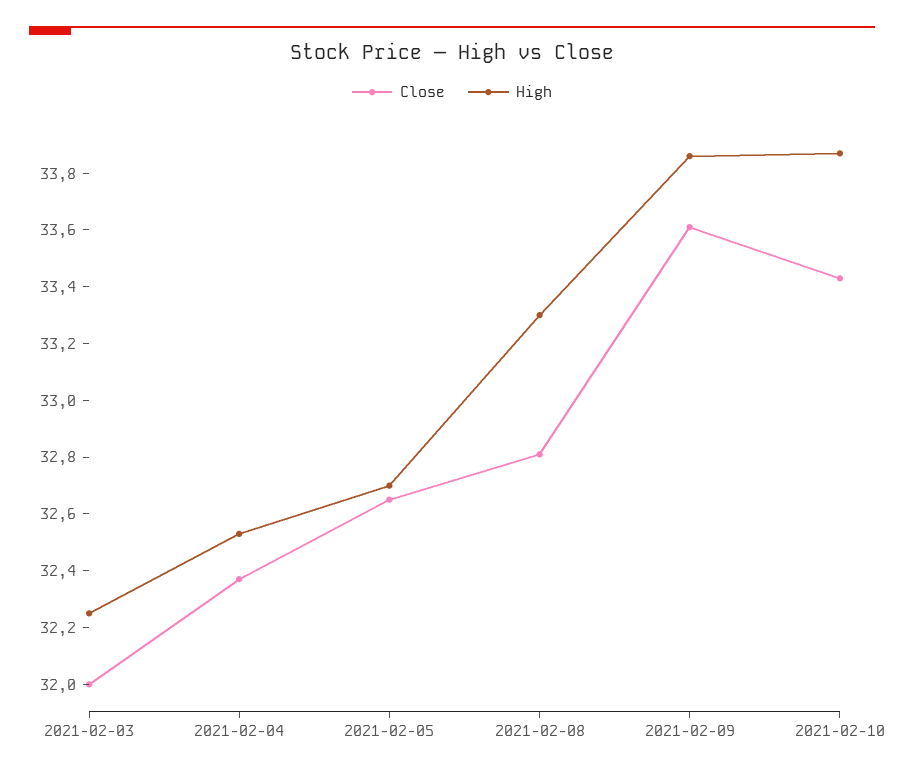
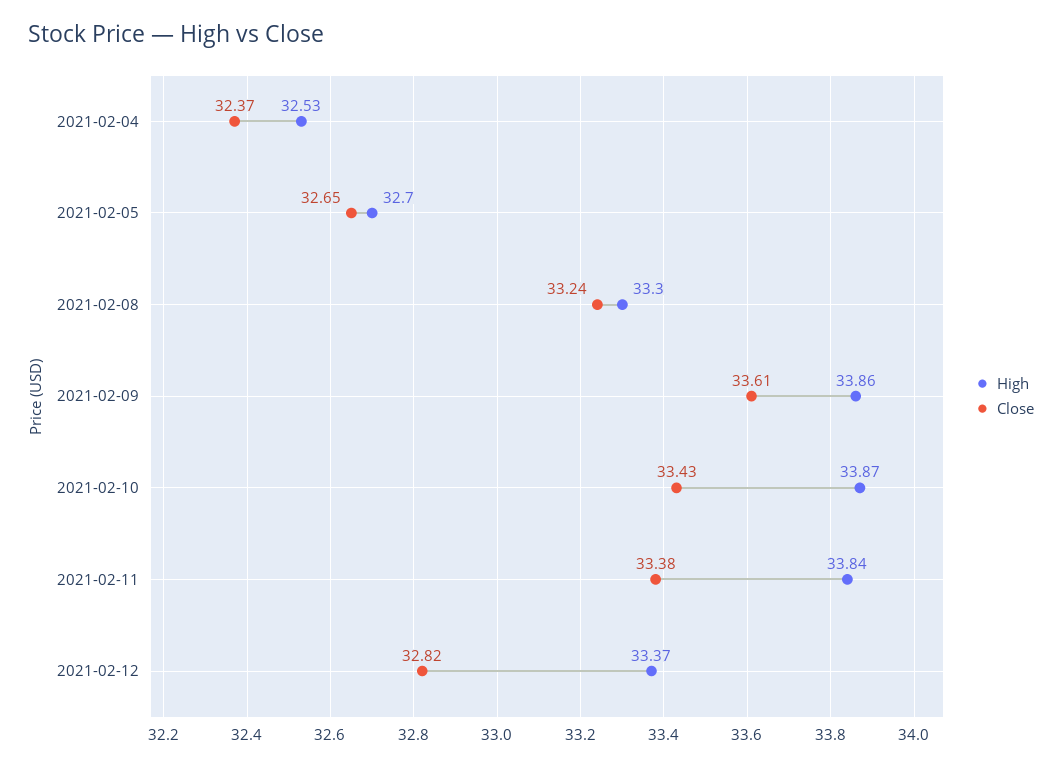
Close, 2021-02-03: 32 -> none
High, 2021-02-03: 32.25 -> none
Close, 2021-02-08: 32.8 -> 33.24
High, 2021-02-11: none -> 33.84
Close, 2021-02-11: none -> 33.38
High, 2021-02-12: none -> 33.37
Close, 2021-02-12: none -> 32.82

